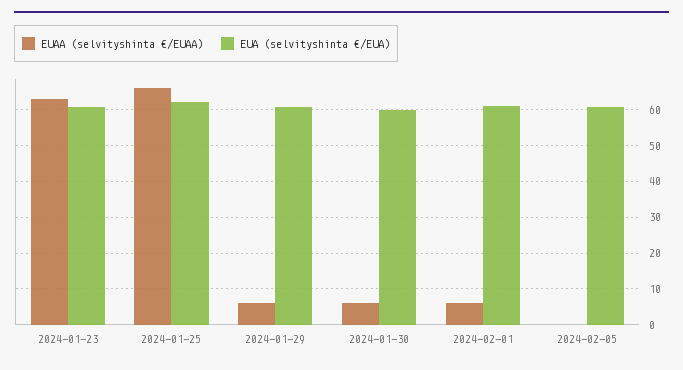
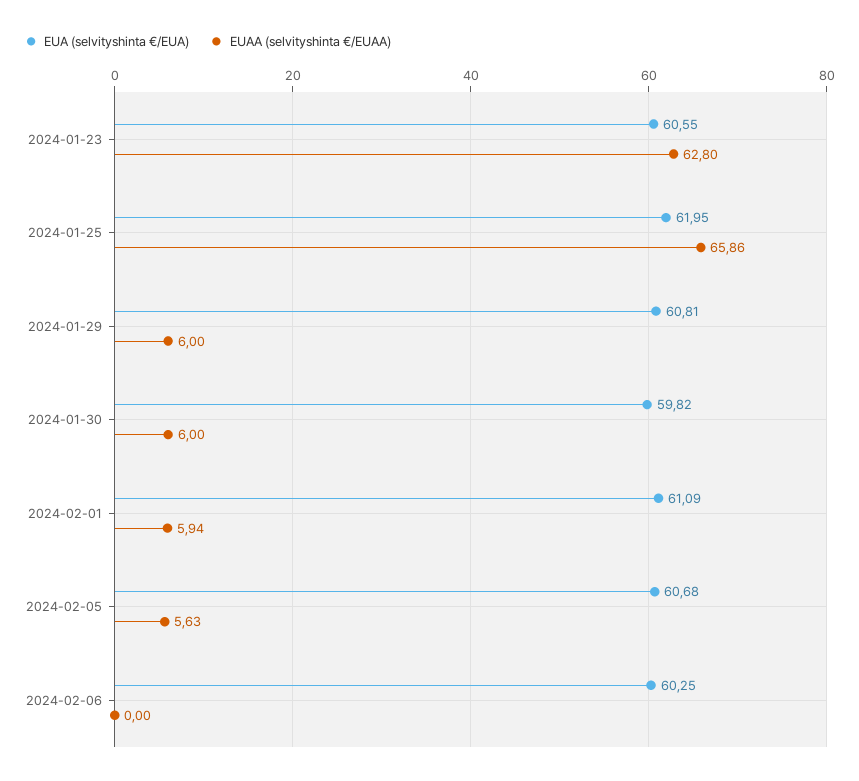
EUAA (selvityshinta €/EUAA), 2024-02-05: 0 -> 5.63
EUA (selvityshinta €/EUA), 2024-02-06: none -> 60.25
EUAA (selvityshinta €/EUAA), 2024-02-06: none -> 0

